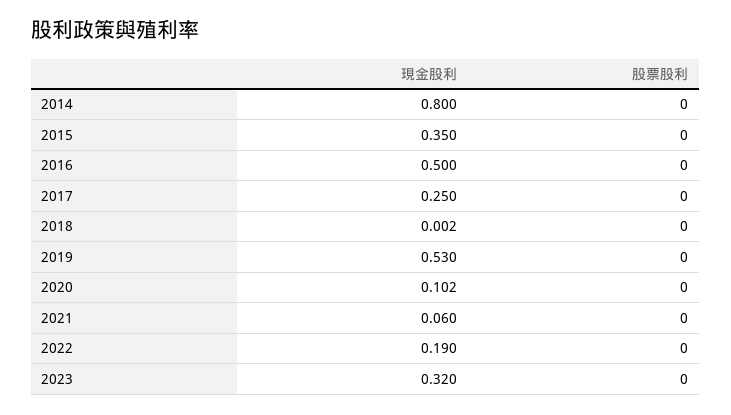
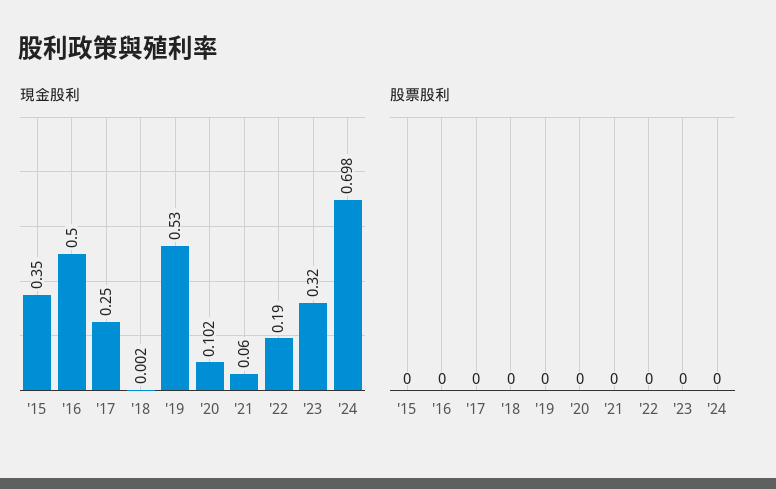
現金股利, 2014: 0.8 -> none
股票股利, 2014: 0 -> none
現金股利, '24: none -> 0.698
股票股利, '24: none -> 0

